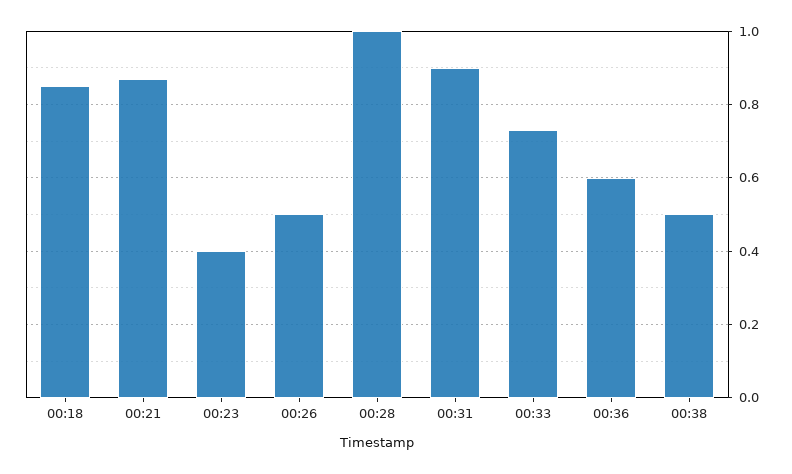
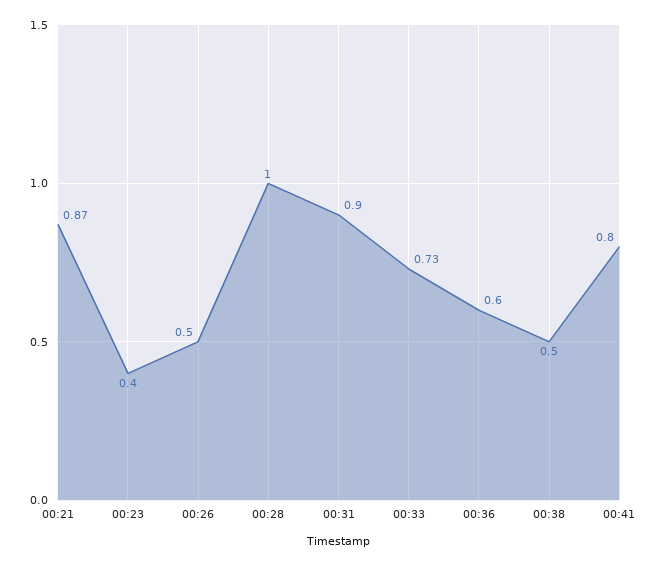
00:18: 0.85 -> none
00:41: none -> 0.8

